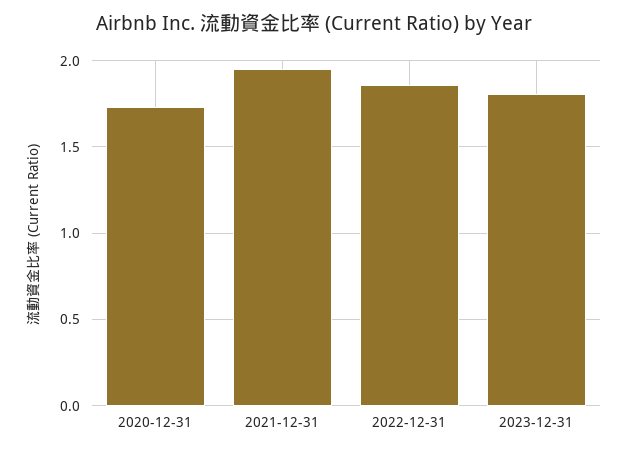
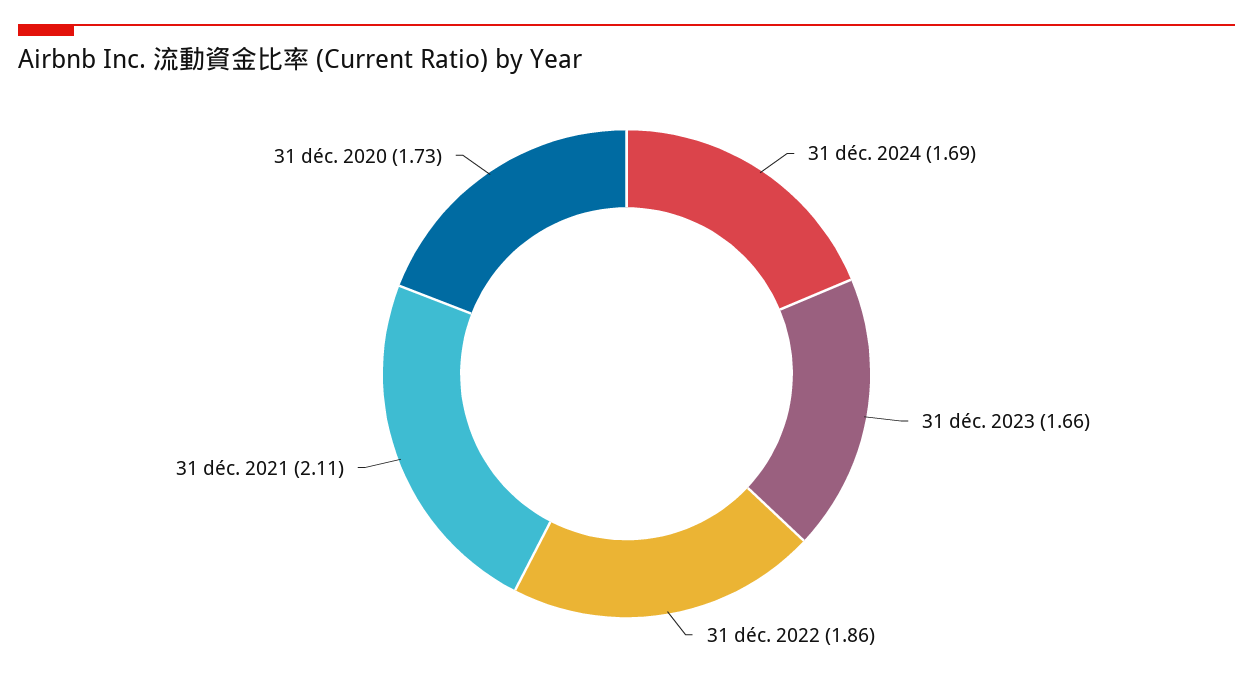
2021-12-31: 1.95 -> 2.11
2023-12-31: 1.8 -> 1.66
31 déc. 2024: none -> 1.69

